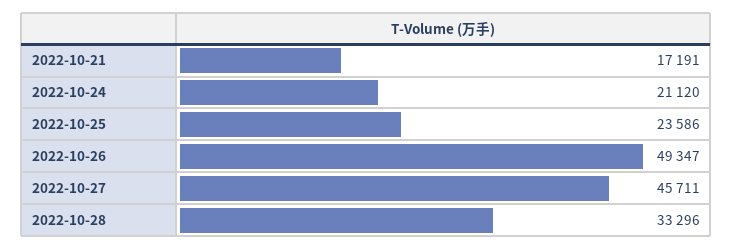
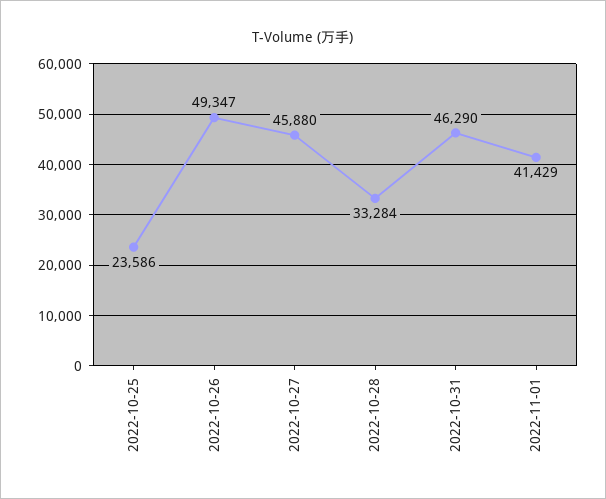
2022-10-21: 17191 -> none
2022-10-24: 21120 -> none
2022-10-27: 45711 -> 45880
2022-10-28: 33296 -> 33284
2022-10-31: none -> 46290
2022-11-01: none -> 41429

